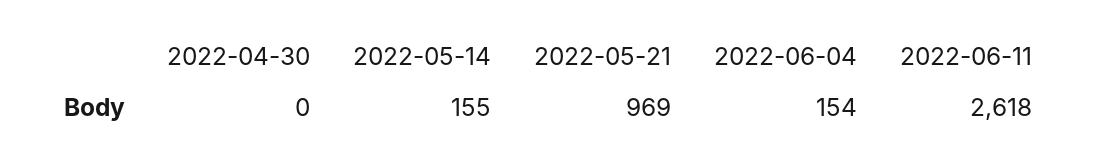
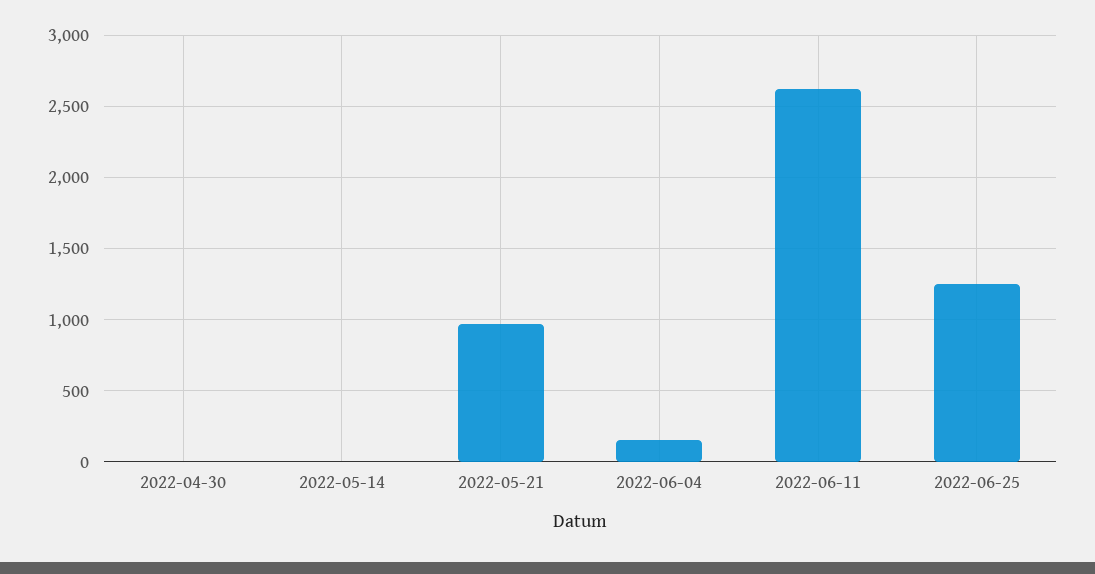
2022-05-14: 155 -> 0
2022-06-25: none -> 1250

